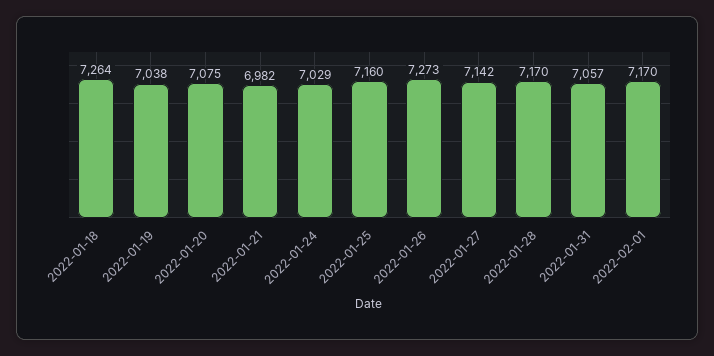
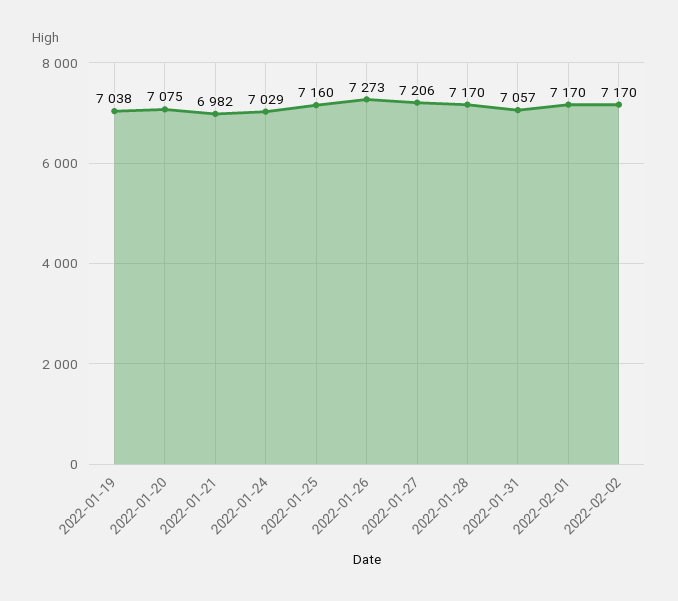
2022-01-18: 7264 -> none
2022-01-27: 7142 -> 7206
2022-02-02: none -> 7170

